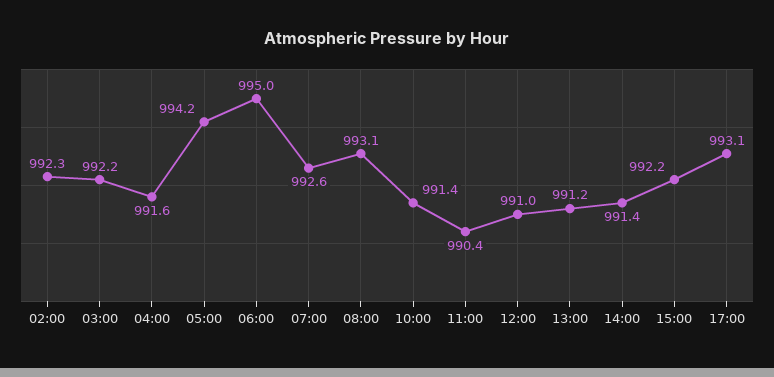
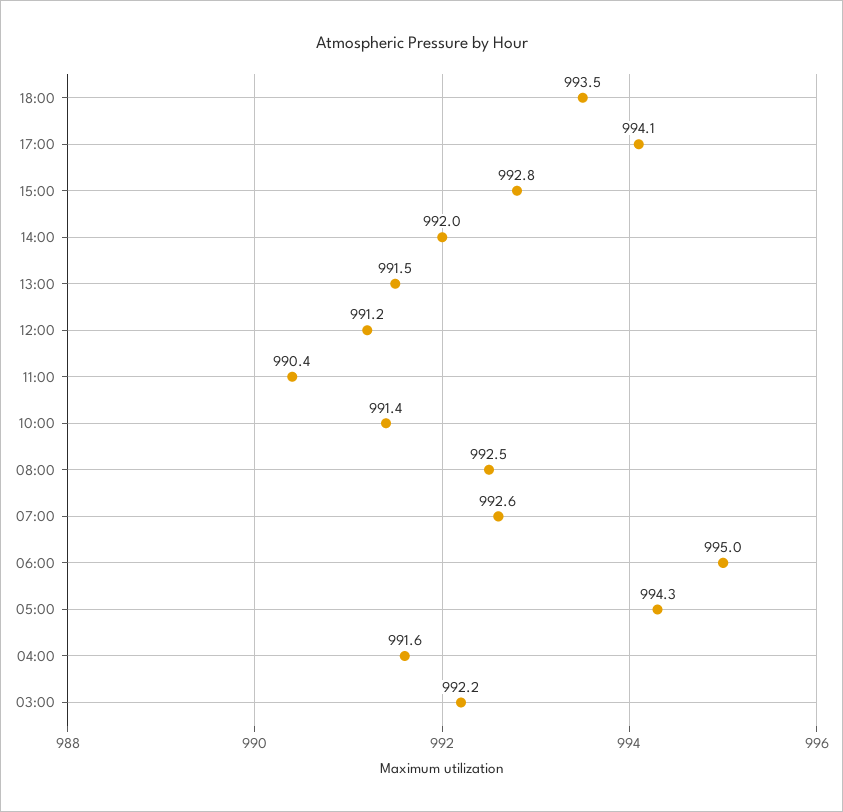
02:00: 992.3 -> none
05:00: 994.2 -> 994.3
08:00: 993.1 -> 992.5
12:00: 991 -> 991.2
13:00: 991.2 -> 991.5
14:00: 991.4 -> 992
15:00: 992.2 -> 992.8
17:00: 993.1 -> 994.1
18:00: none -> 993.5

